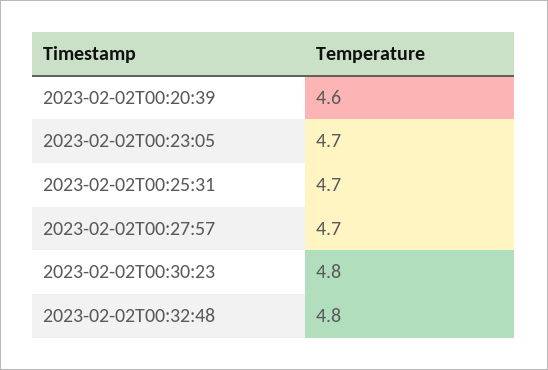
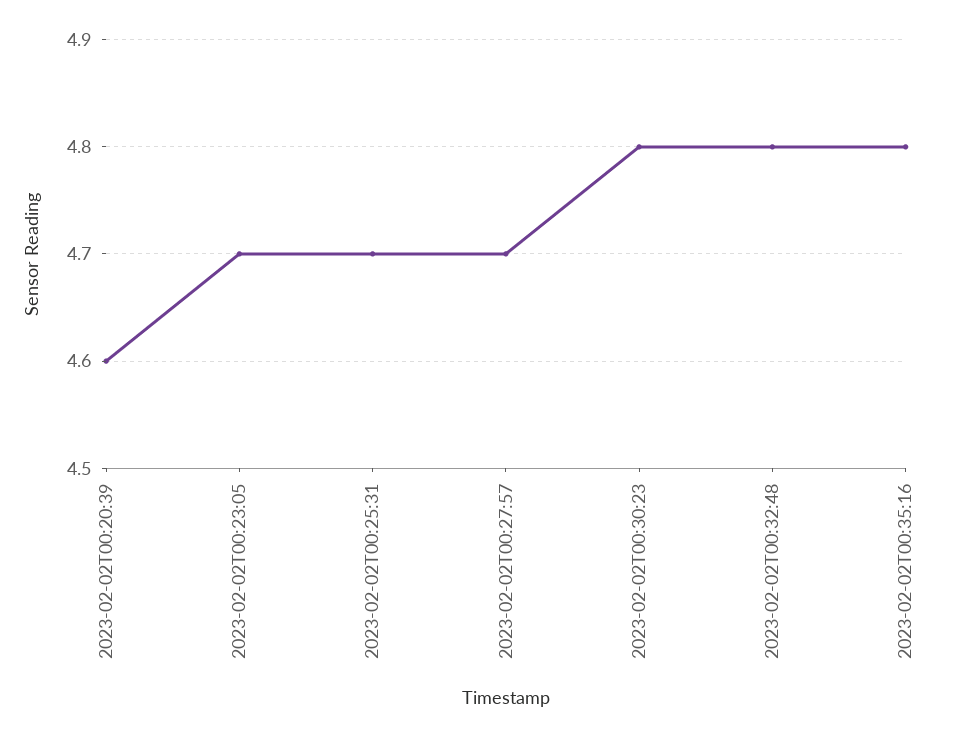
2023-02-02T00:35:16: none -> 4.8

